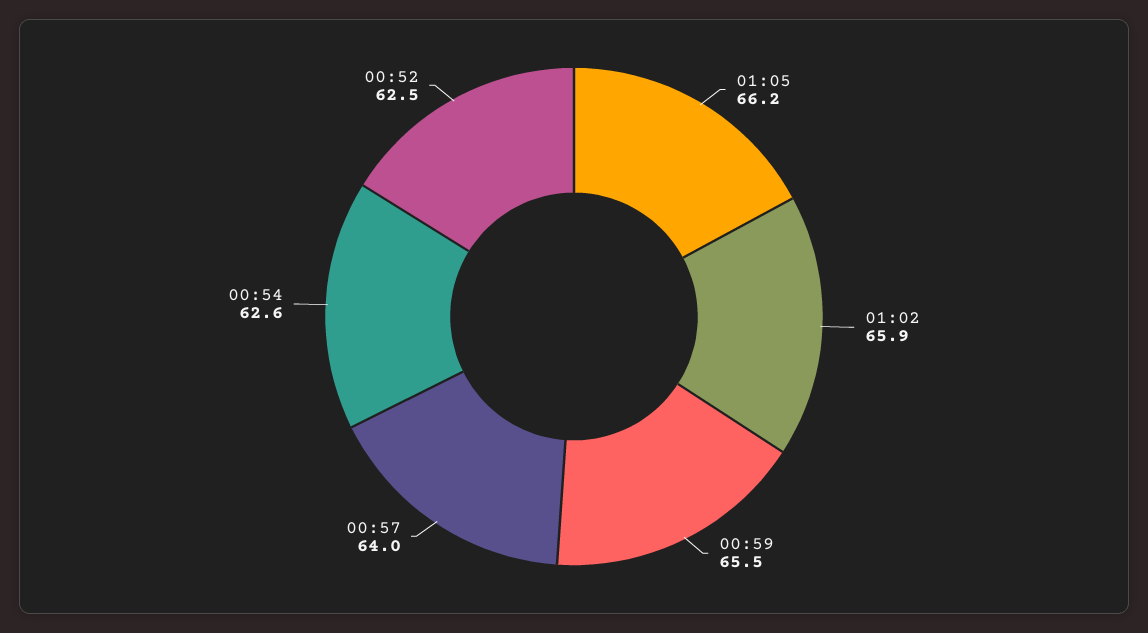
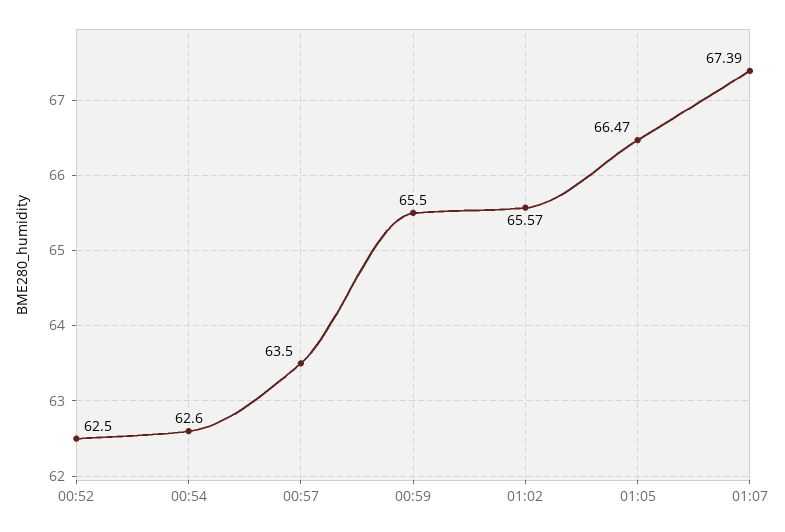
01:05: 66.2 -> 66.47
01:02: 65.9 -> 65.57
00:57: 64 -> 63.5
01:07: none -> 67.39

